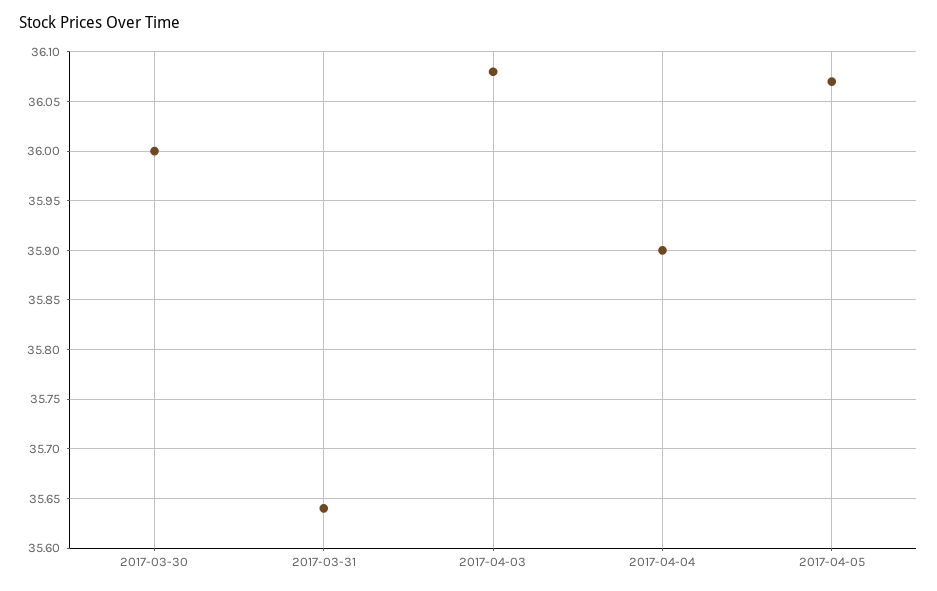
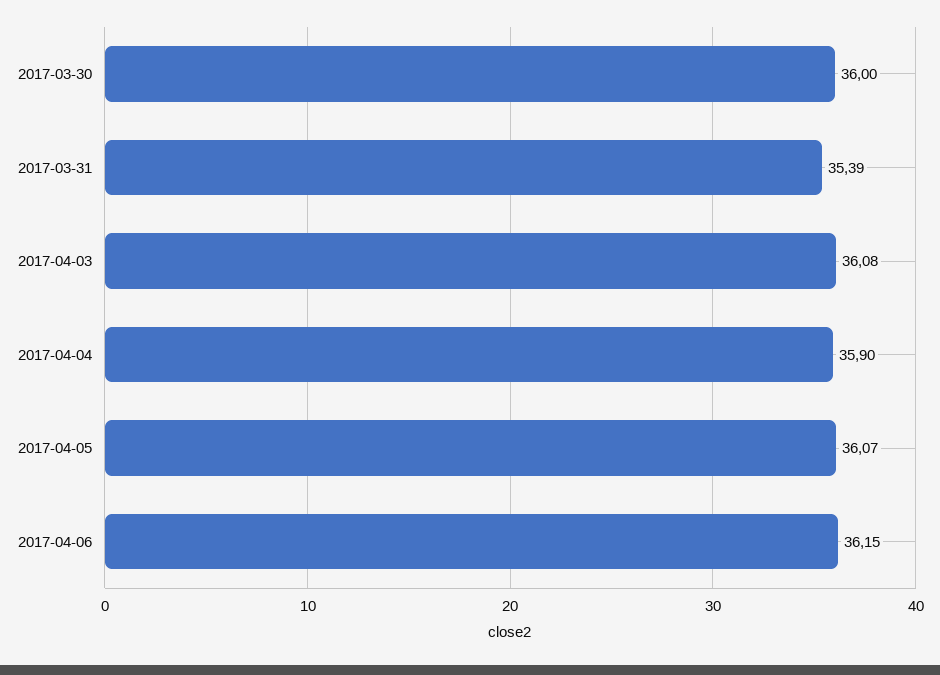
2017-03-31: 35.64 -> 35.39
2017-04-06: none -> 36.15

